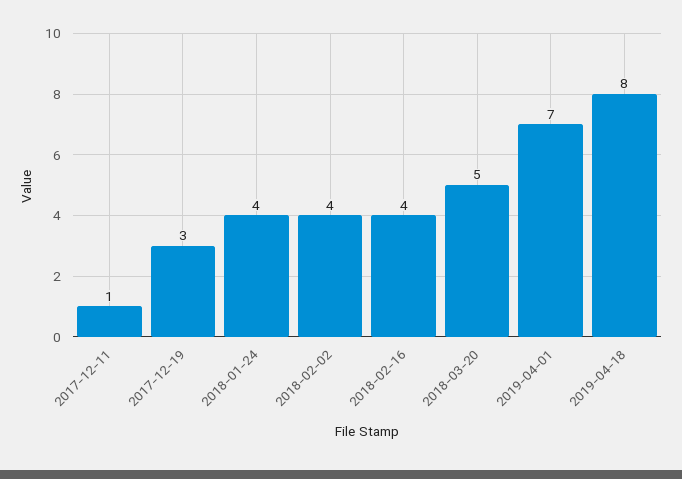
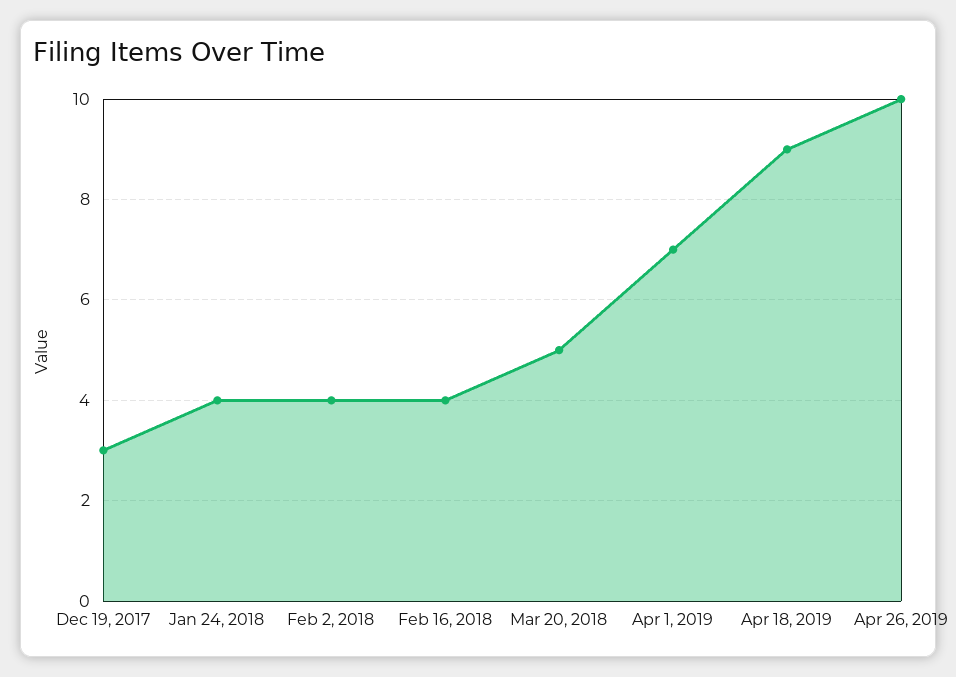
2017-12-11: 1 -> none
2019-04-18: 8 -> 9
Apr 26, 2019: none -> 10

